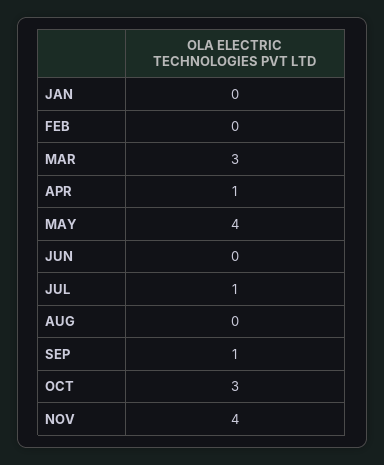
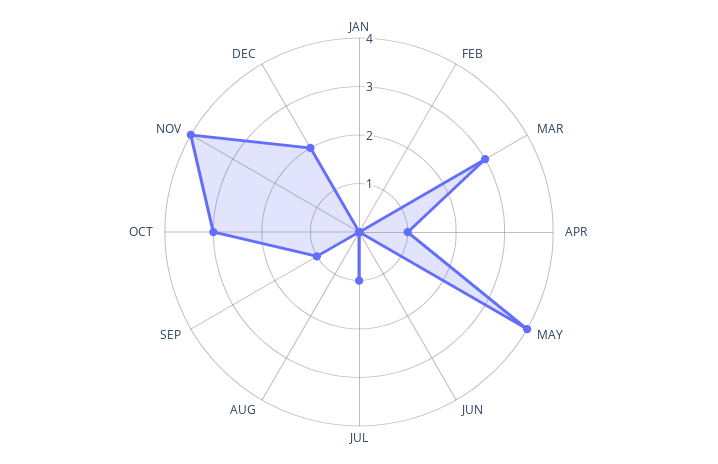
DEC: none -> 2

